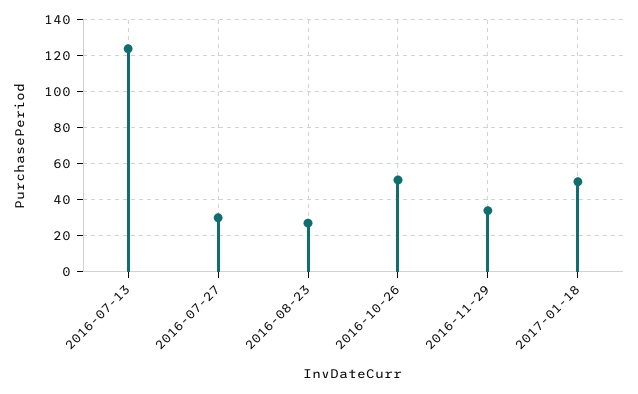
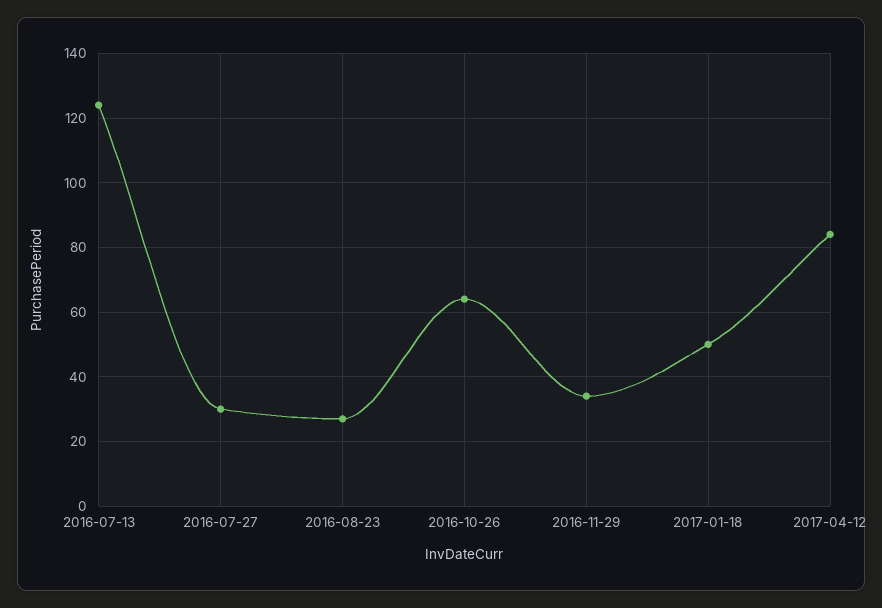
2016-10-26: 50 -> 65
2017-04-12: none -> 85

